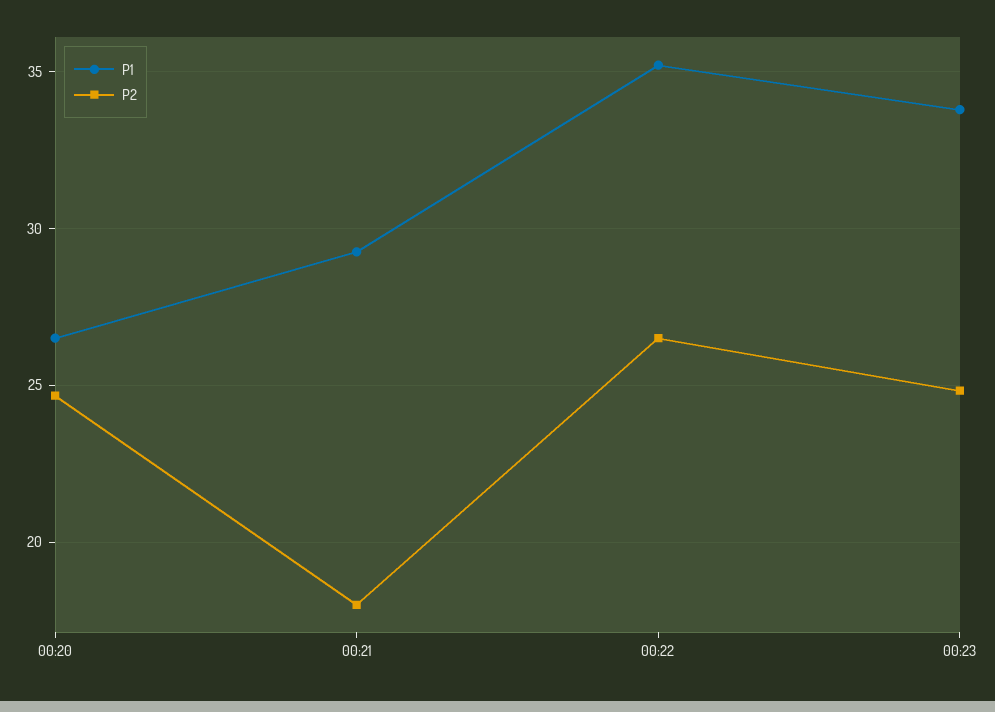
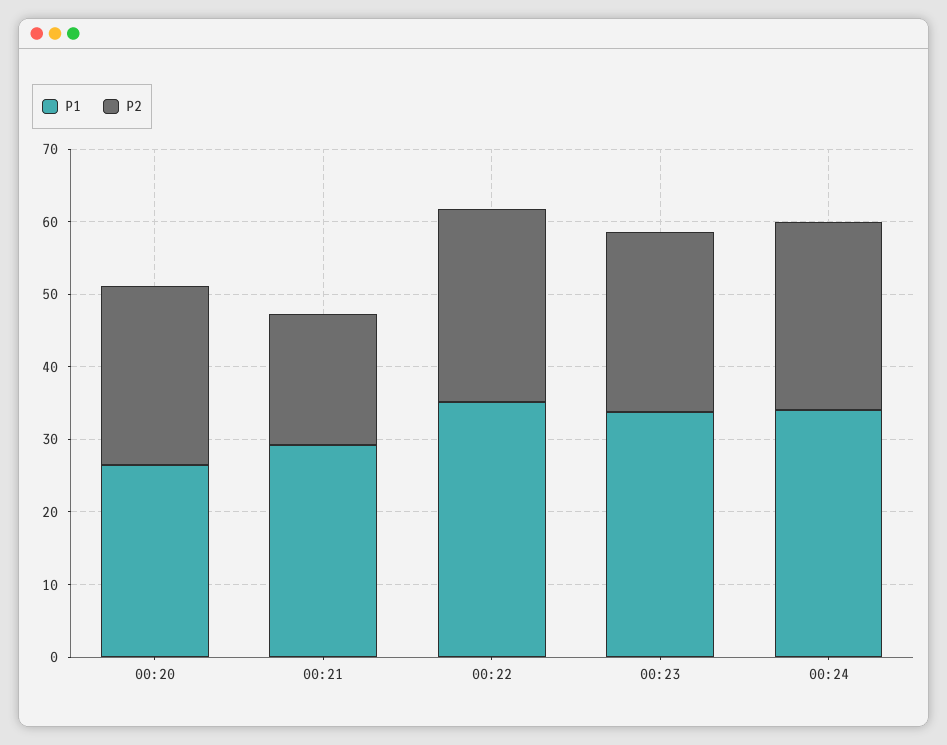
P1, 00:24: none -> 34
P2, 00:24: none -> 26

